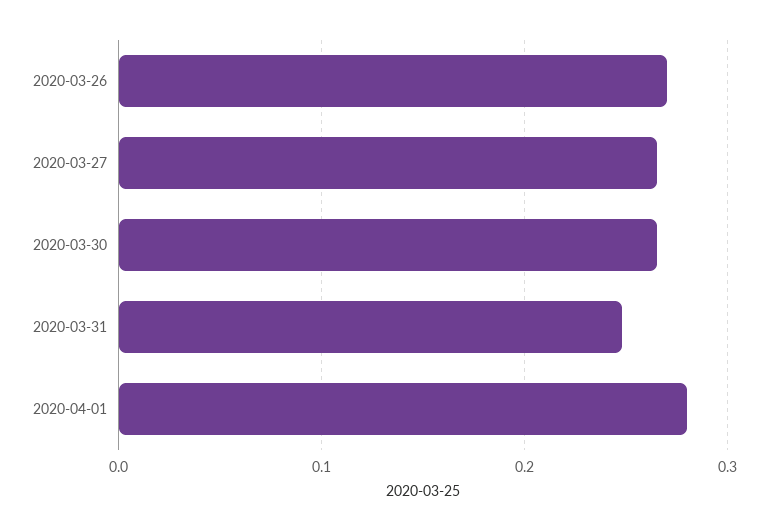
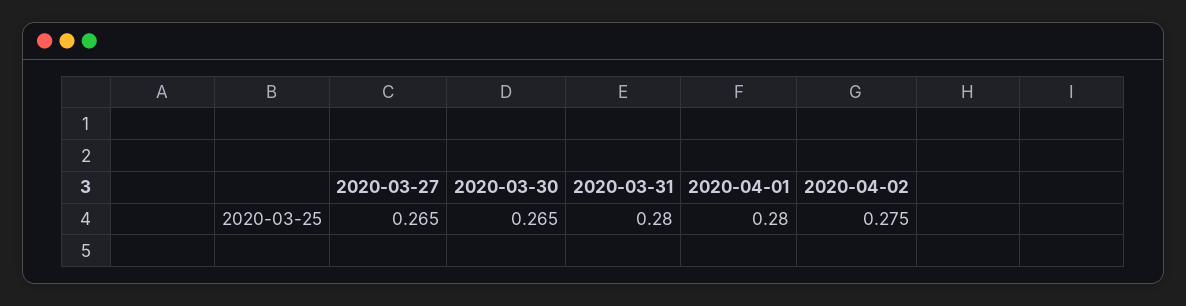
2020-03-26: 0.27 -> none
2020-03-31: 0.25 -> 0.28
2020-04-02: none -> 0.275

